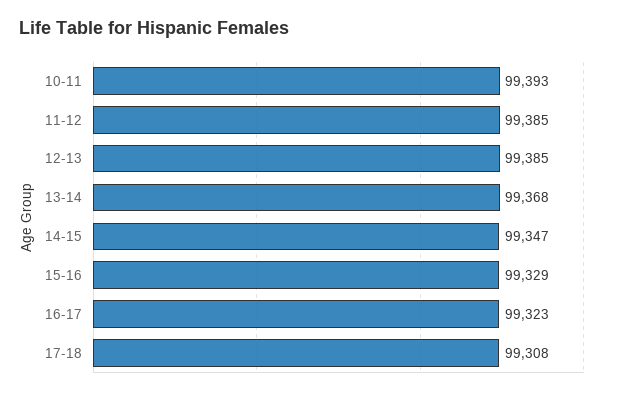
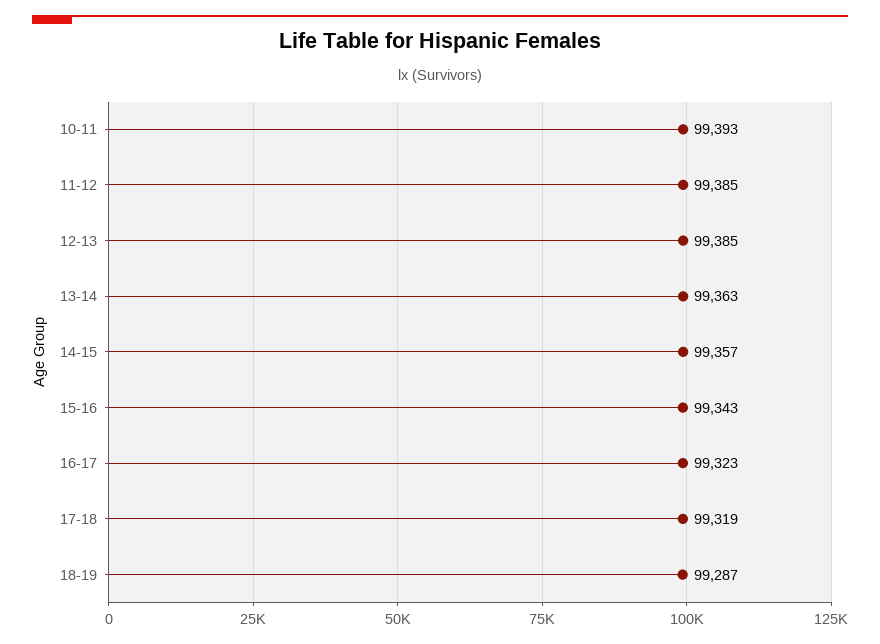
13-14: 99368 -> 99363
14-15: 99347 -> 99357
15-16: 99329 -> 99343
17-18: 99308 -> 99319
18-19: none -> 99287

